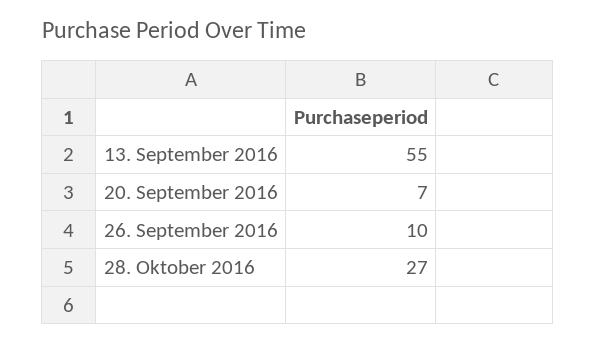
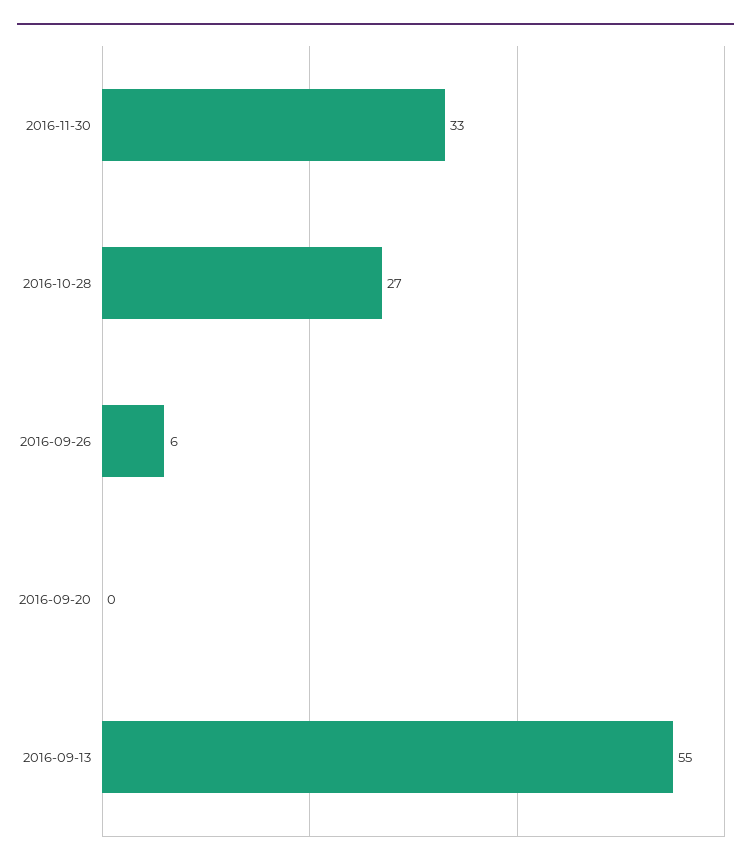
20. September 2016: 7 -> 0
26. September 2016: 10 -> 6
2016-11-30: none -> 33

